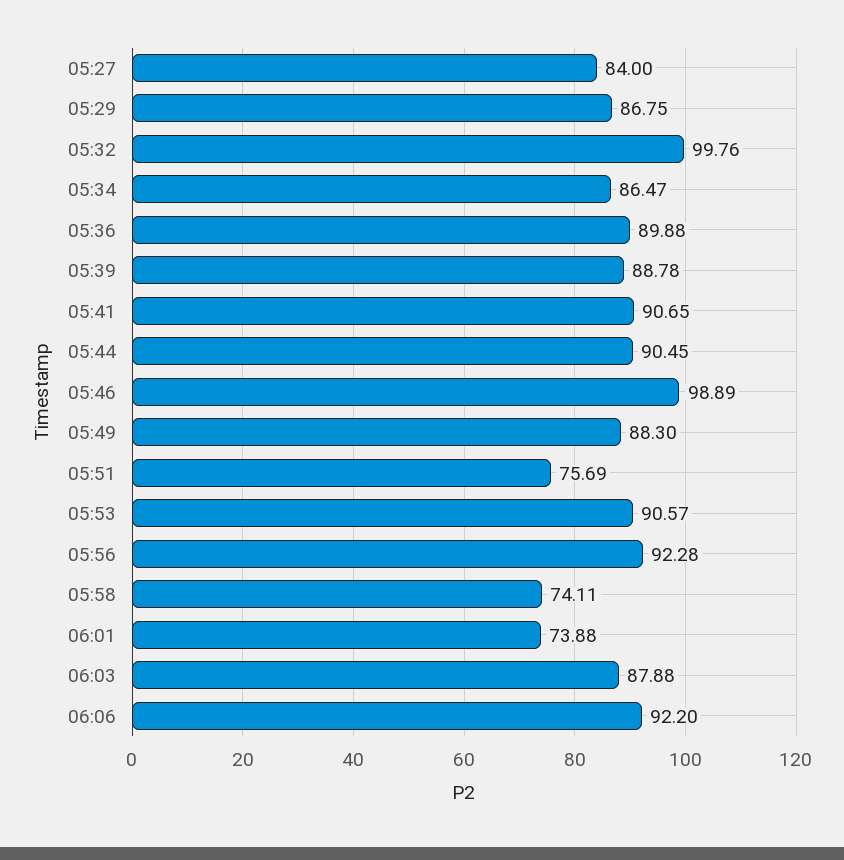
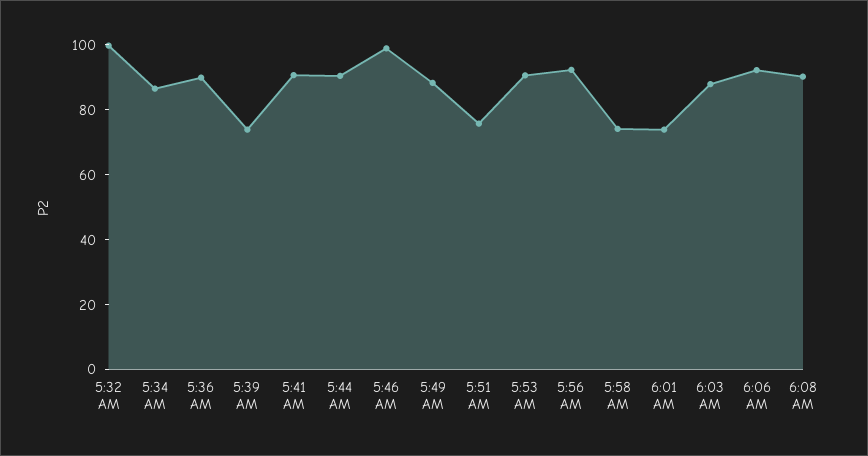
05:27: 84 -> none
05:29: 86.75 -> none
05:39: 88.78 -> 75
6:08 AM: none -> 90

